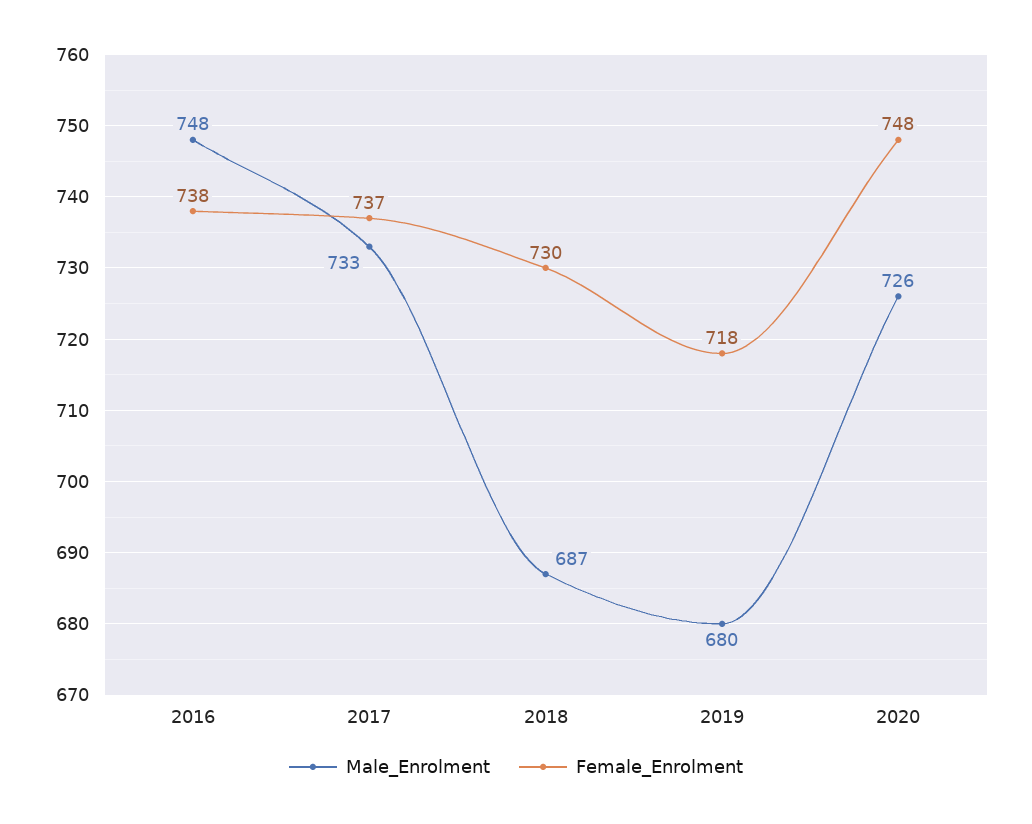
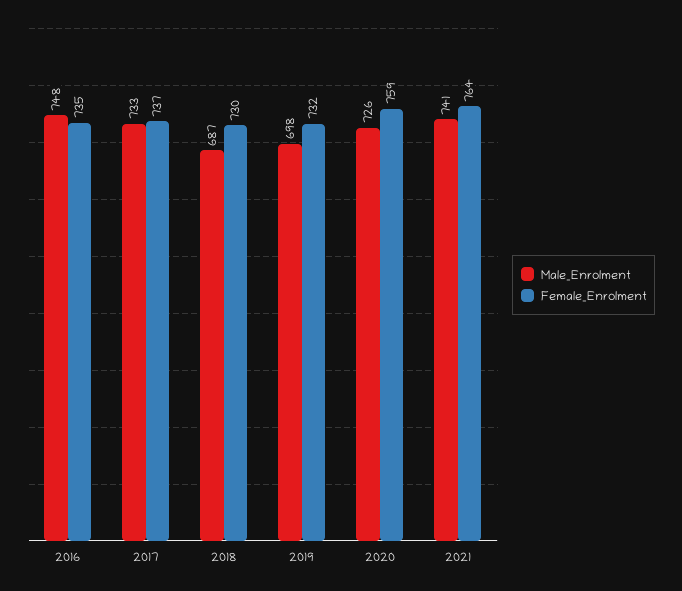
Female_Enrolment, 2016: 738 -> 735
Male_Enrolment, 2019: 680 -> 698
Female_Enrolment, 2019: 718 -> 732
Female_Enrolment, 2020: 748 -> 759
Male_Enrolment, 2021: none -> 741
Female_Enrolment, 2021: none -> 764

